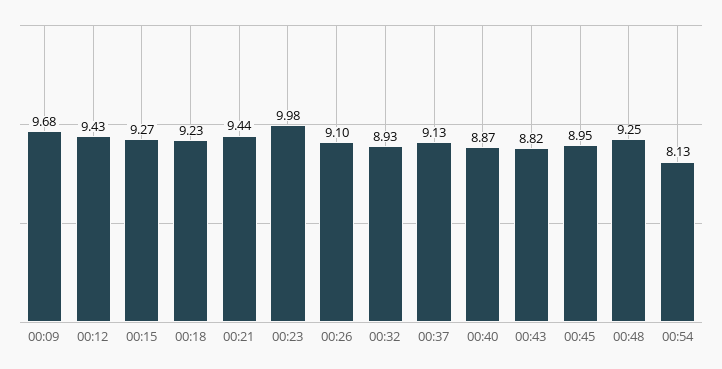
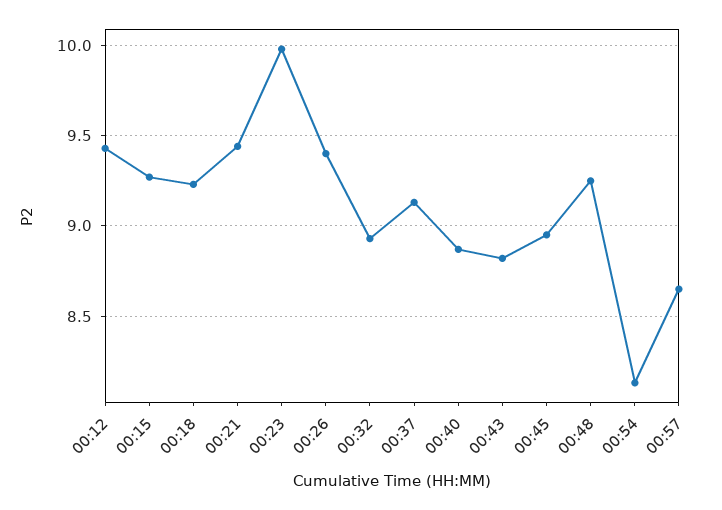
00:09: 9.68 -> none
00:26: 9.1 -> 9.4
00:57: none -> 8.65

